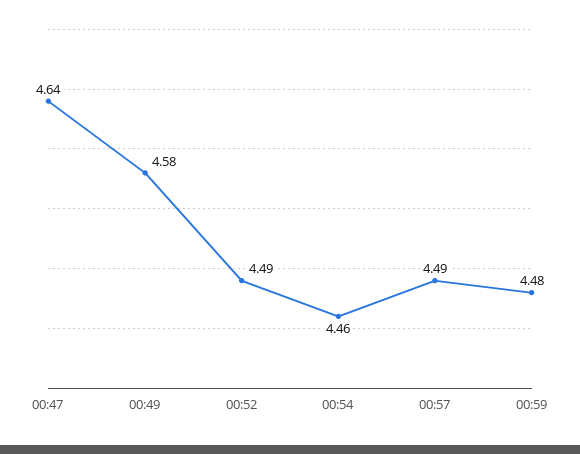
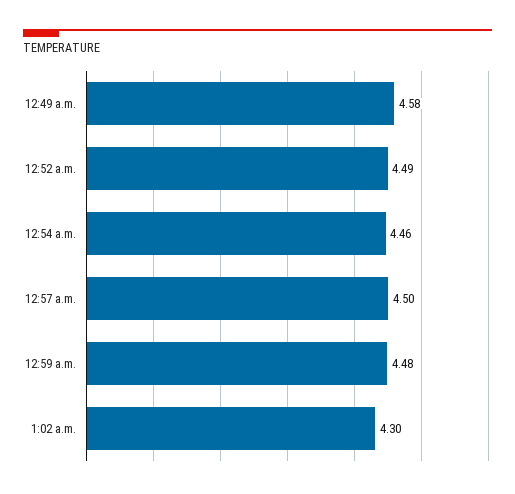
00:47: 4.64 -> none
00:57: 4.49 -> 4.5
1:02 a.m.: none -> 4.3

